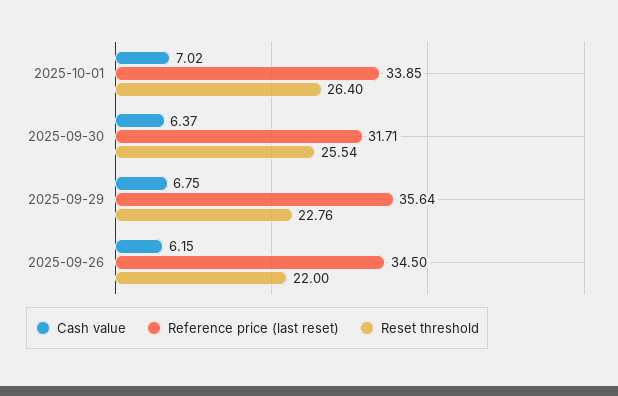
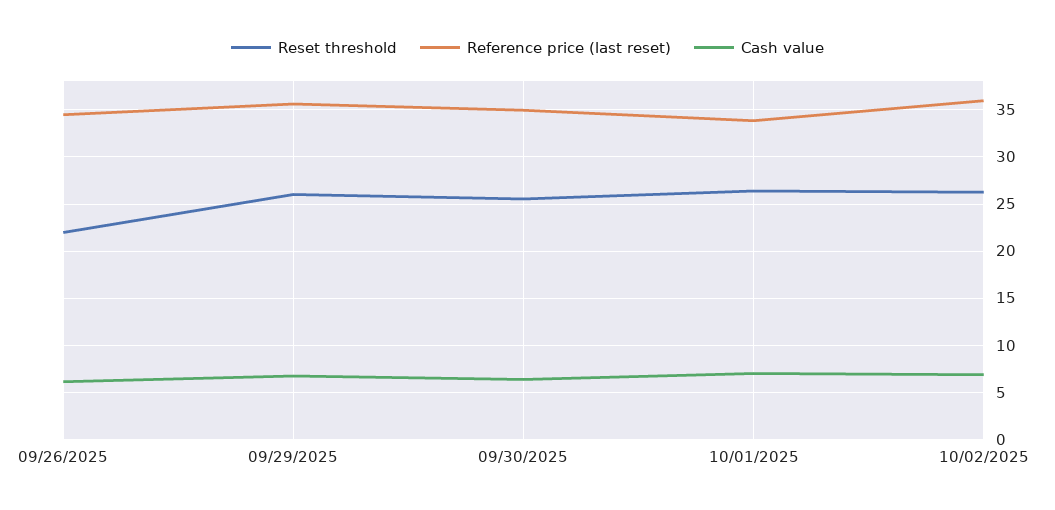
Reference price (last reset), 2025-09-30: 31.71 -> 35
Reset threshold, 2025-09-29: 22.76 -> 26
Reset threshold, 10/02/2025: none -> 26
Reference price (last reset), 10/02/2025: none -> 36
Cash value, 10/02/2025: none -> 7

